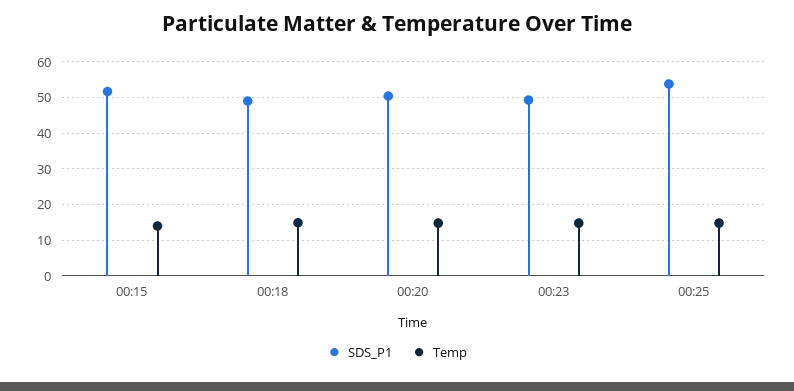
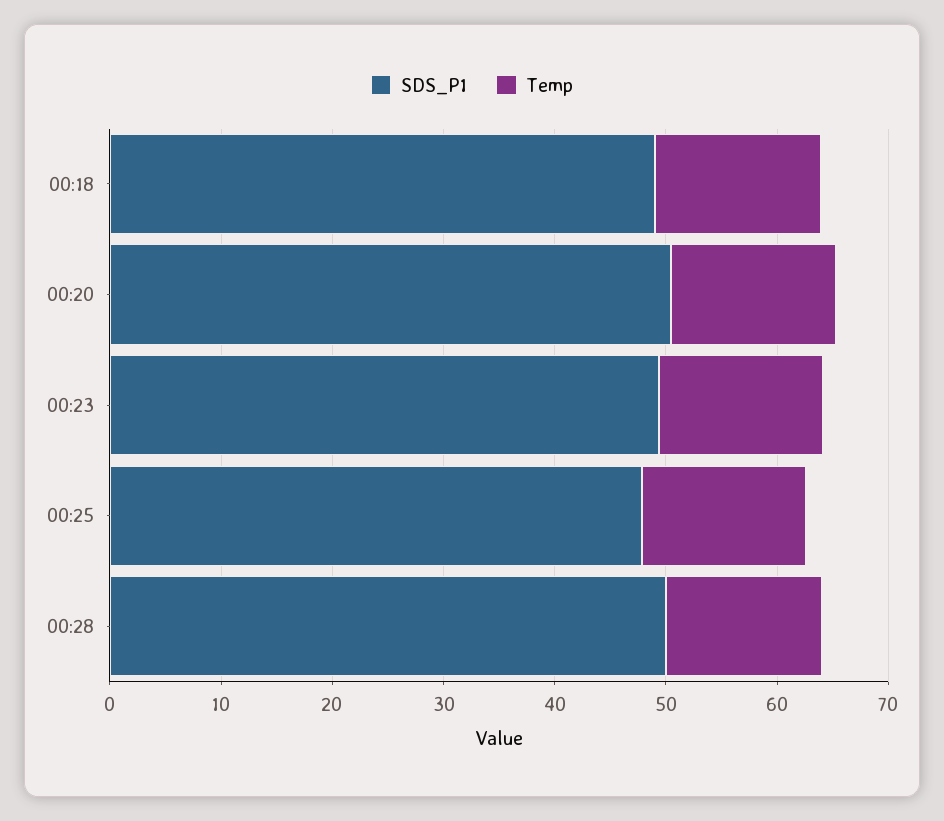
SDS_P1, 00:15: 52 -> none
Temp, 00:15: 14 -> none
SDS_P1, 00:25: 54 -> 48
SDS_P1, 00:28: none -> 50
Temp, 00:28: none -> 14

